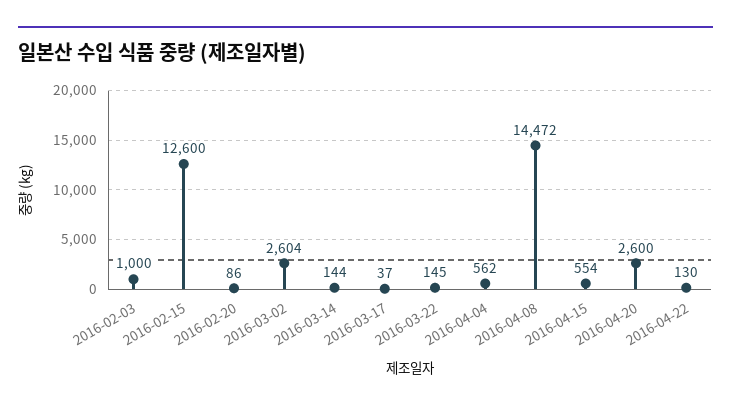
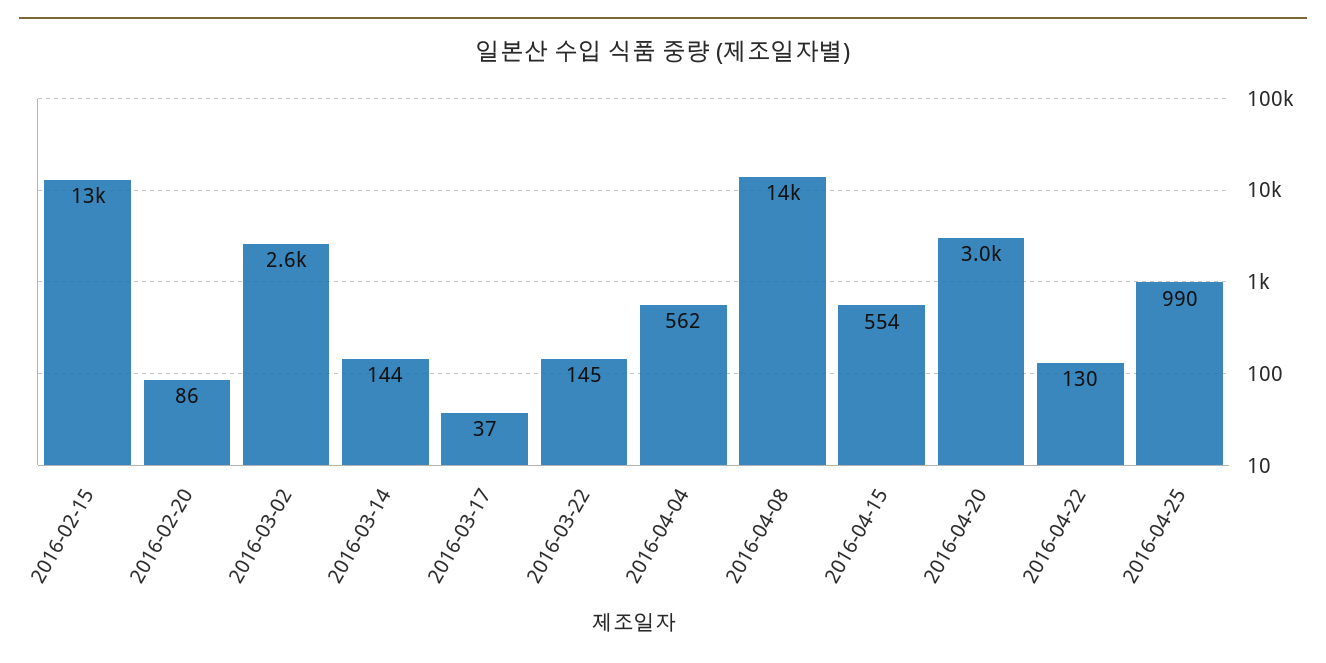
2016-02-03: 1000 -> none
2016-04-20: 2600 -> 3000
2016-04-25: none -> 990

